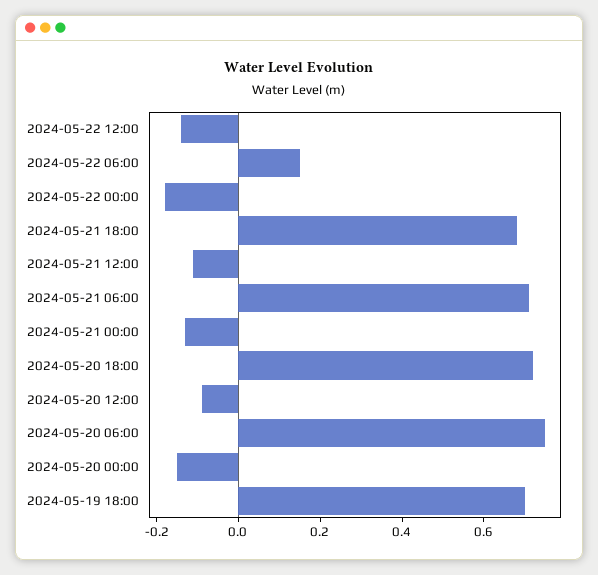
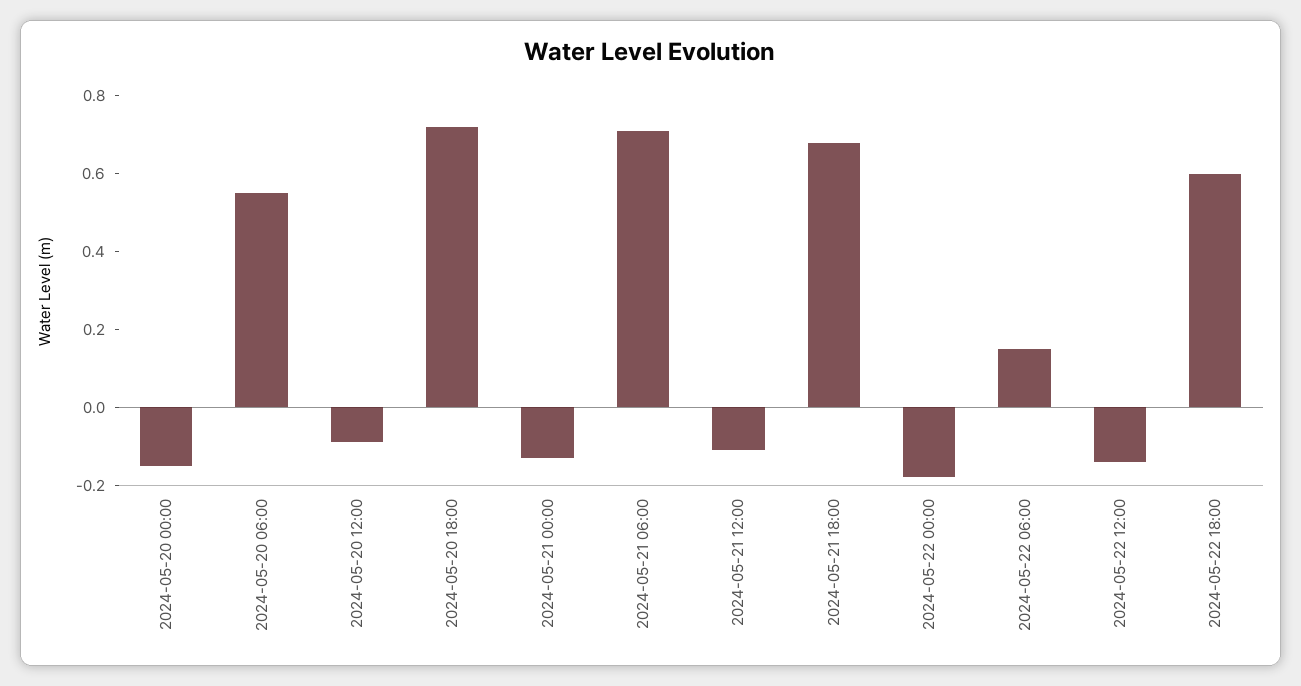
2024-05-20 06:00: 0.75 -> 0.55
2024-05-19 18:00: 0.7 -> none
2024-05-22 18:00: none -> 0.6

